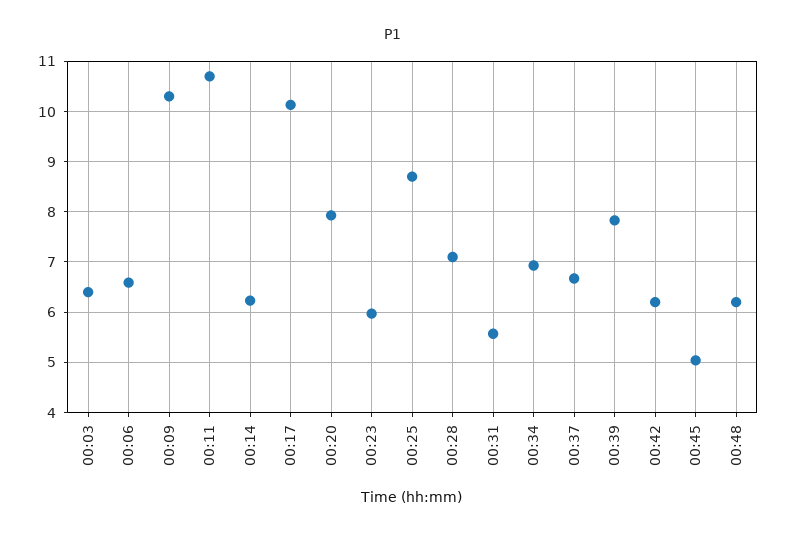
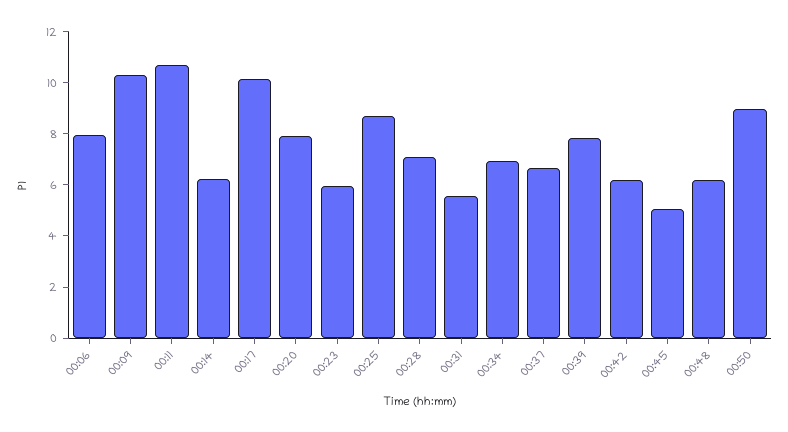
00:03: 6.4 -> none
00:06: 6.6 -> 8
00:50: none -> 9

